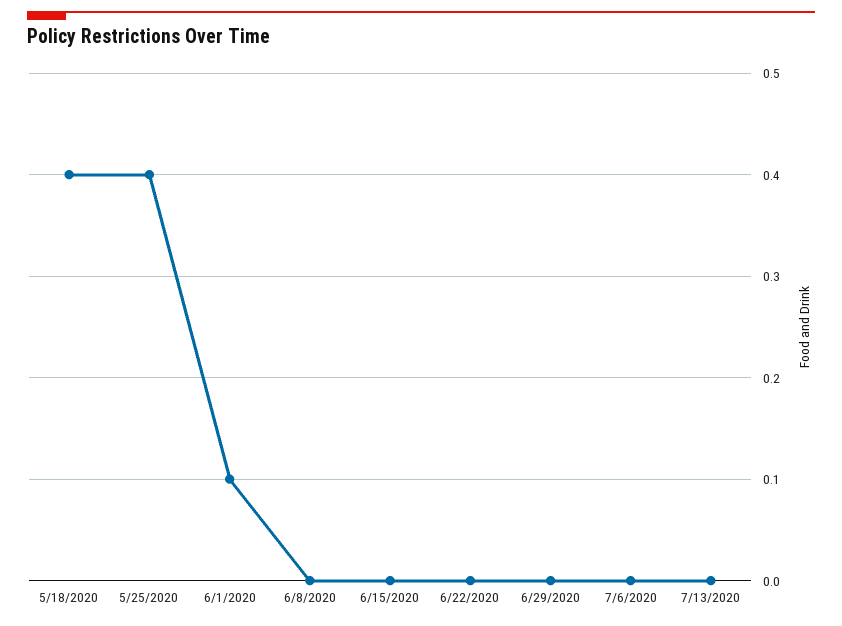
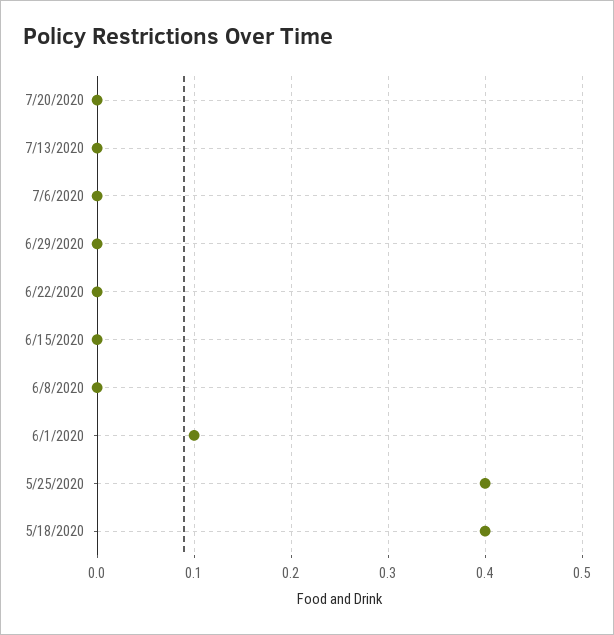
7/20/2020: none -> 0

